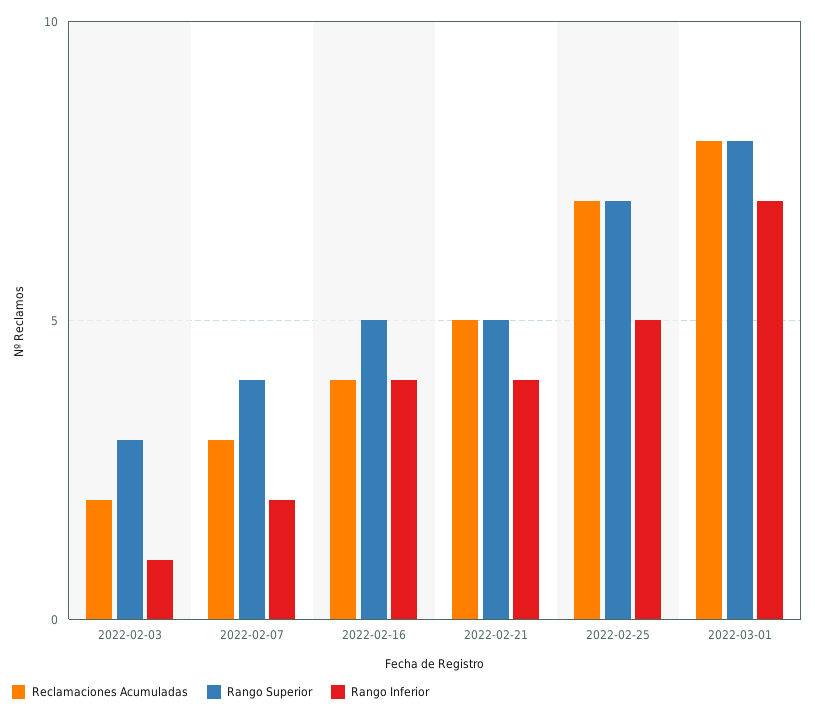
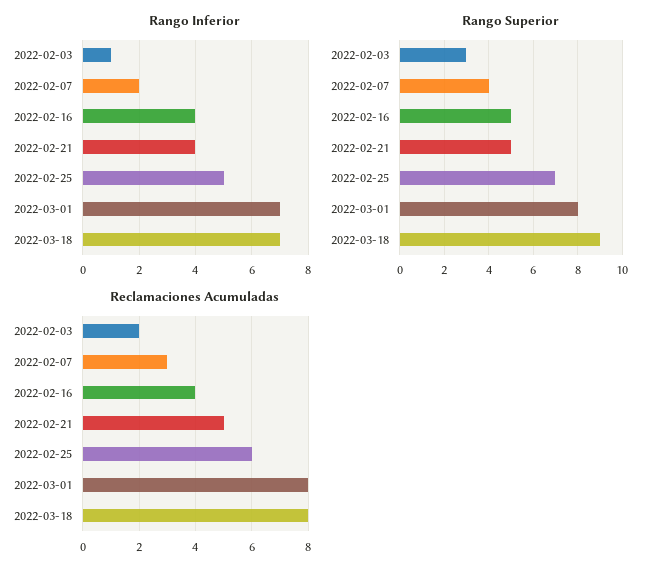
Reclamaciones Acumuladas, 2022-02-25: 7 -> 6
Rango Inferior, 2022-03-18: none -> 7
Rango Superior, 2022-03-18: none -> 9
Reclamaciones Acumuladas, 2022-03-18: none -> 8

